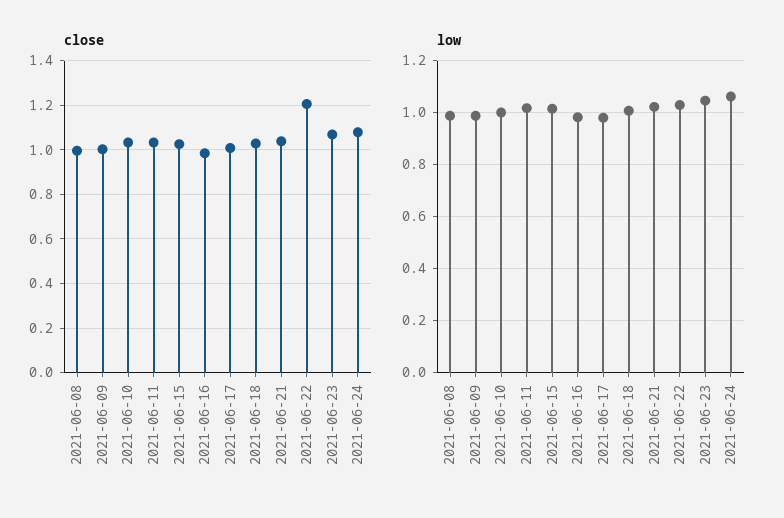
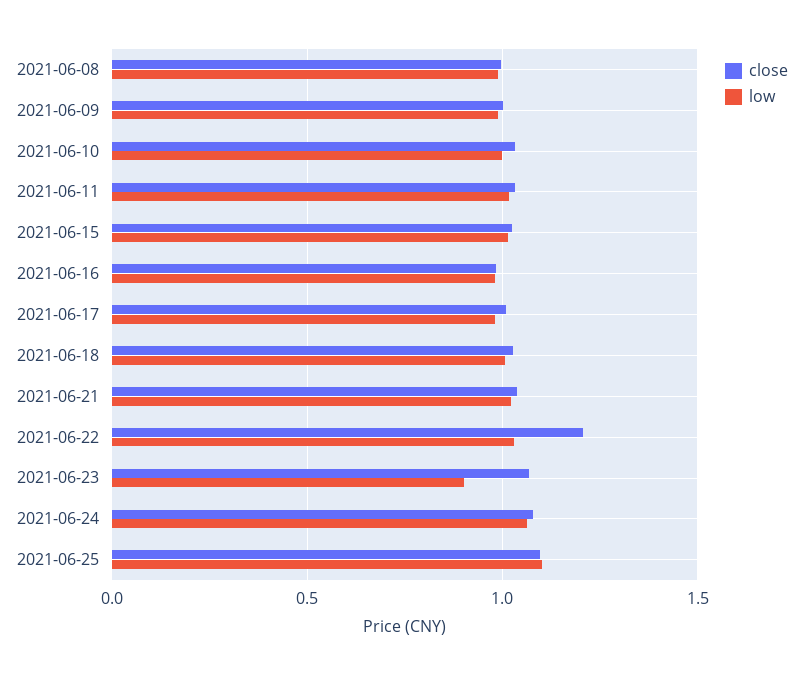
low, 2021-06-23: 1.05 -> 0.9
close, 2021-06-25: none -> 1.1
low, 2021-06-25: none -> 1.1

